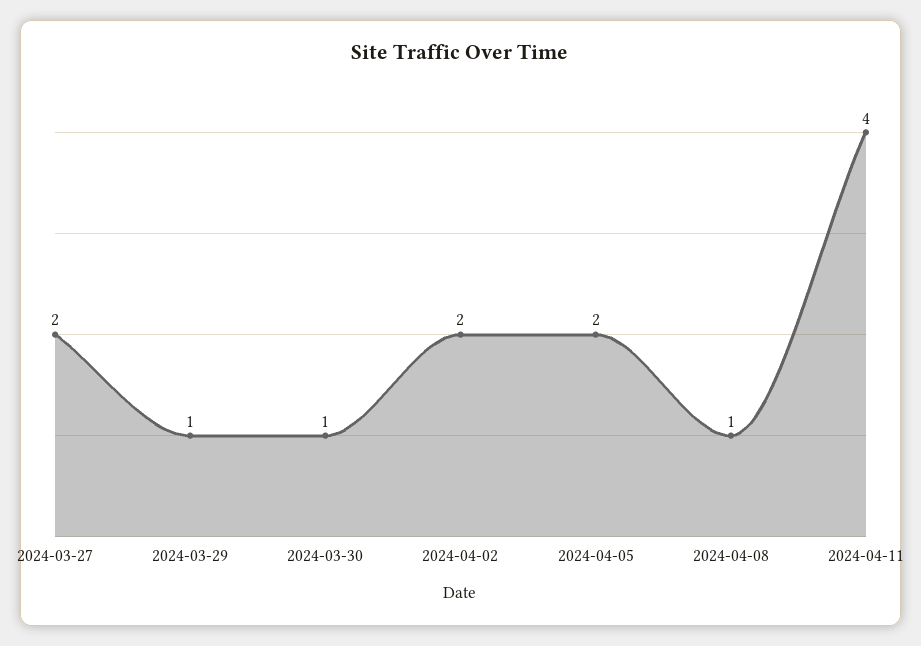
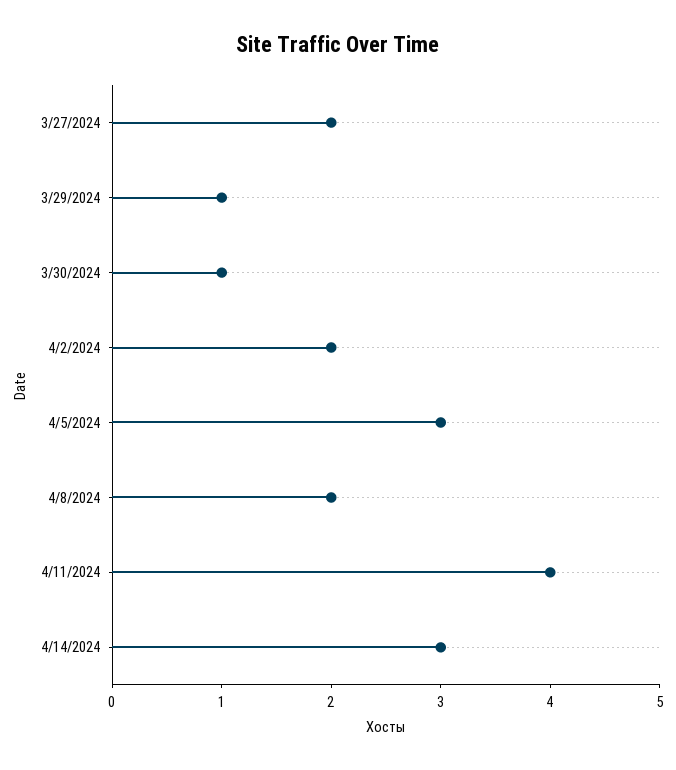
2024-04-05: 2 -> 3
2024-04-08: 1 -> 2
4/14/2024: none -> 3

